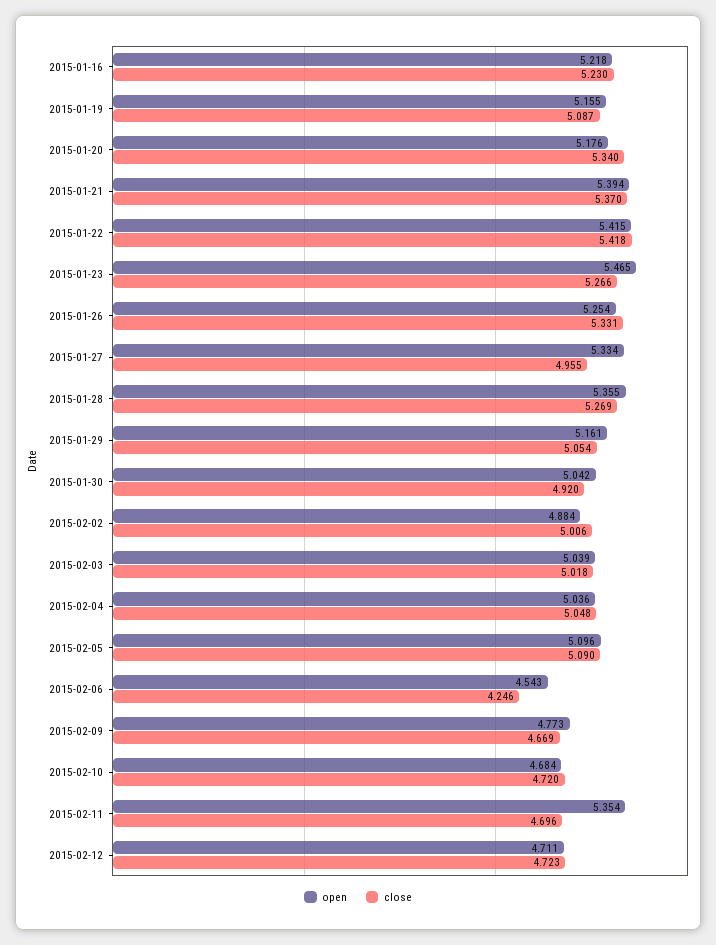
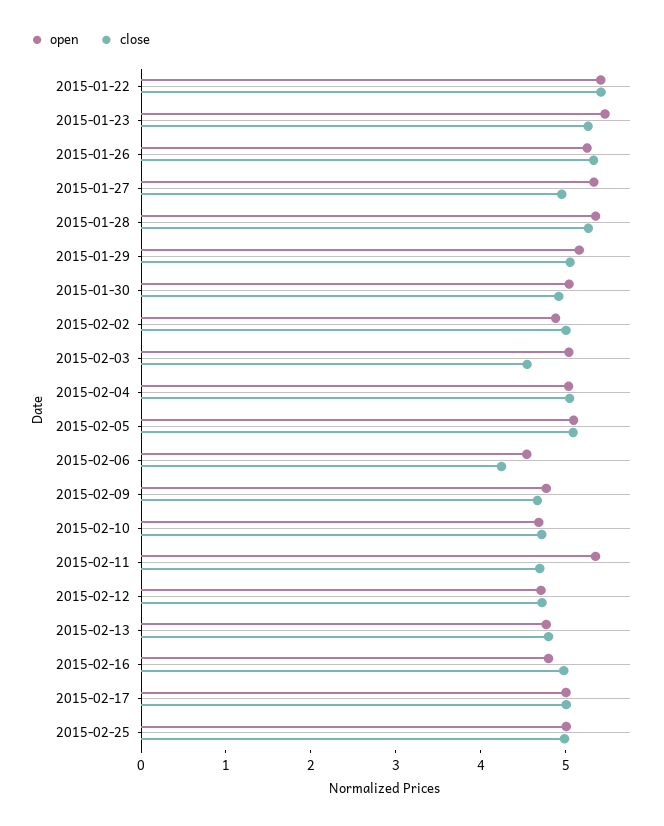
open, 2015-01-16: 5.218 -> none
close, 2015-01-16: 5.23 -> none
open, 2015-01-19: 5.155 -> none
close, 2015-01-19: 5.087 -> none
open, 2015-01-20: 5.176 -> none
close, 2015-01-20: 5.34 -> none
open, 2015-01-21: 5.394 -> none
close, 2015-01-21: 5.37 -> none
close, 2015-02-03: 5.018 -> 4.6
open, 2015-02-13: none -> 4.8
close, 2015-02-13: none -> 4.8
open, 2015-02-16: none -> 4.8
close, 2015-02-16: none -> 5
open, 2015-02-17: none -> 5
close, 2015-02-17: none -> 5
open, 2015-02-25: none -> 5
close, 2015-02-25: none -> 5

